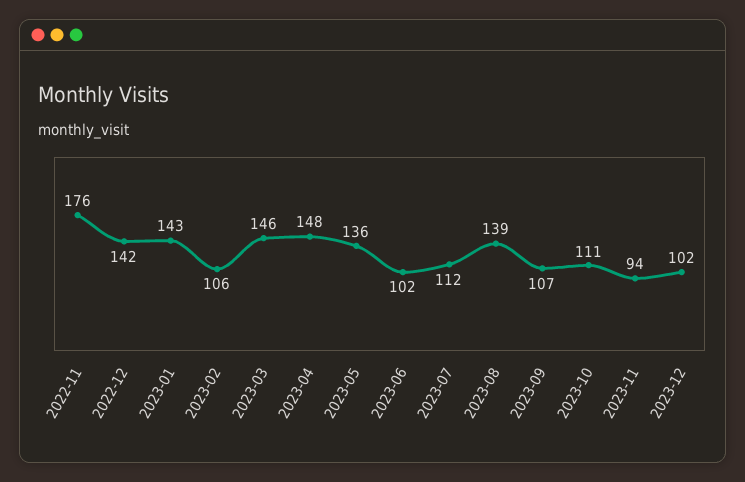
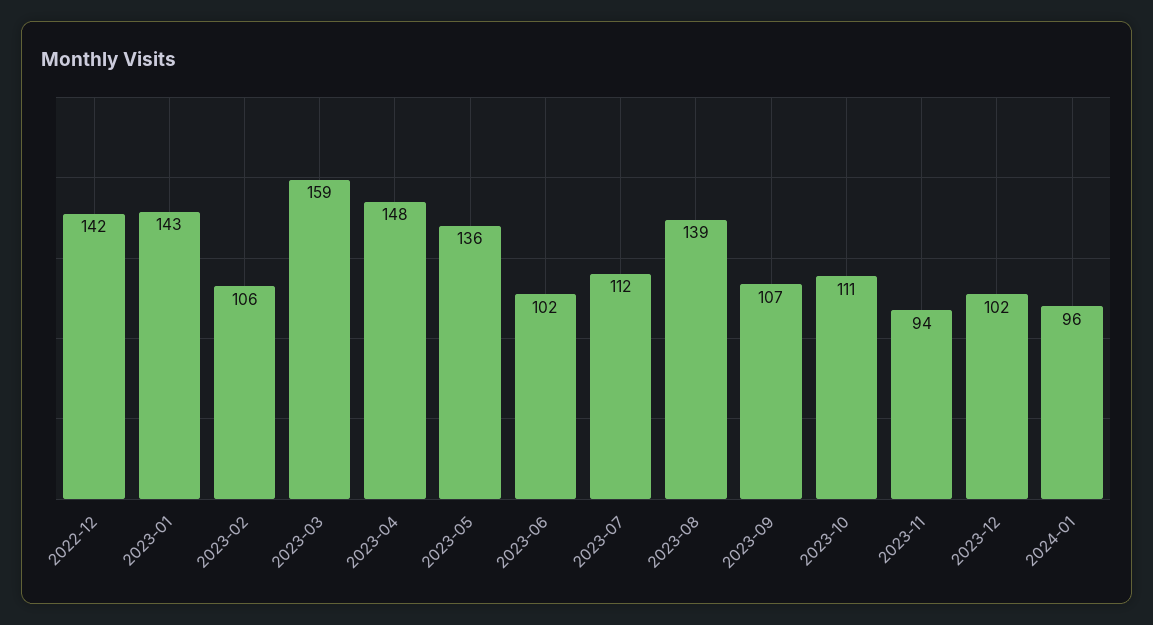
2022-11: 176 -> none
2023-03: 146 -> 159
2024-01: none -> 96

